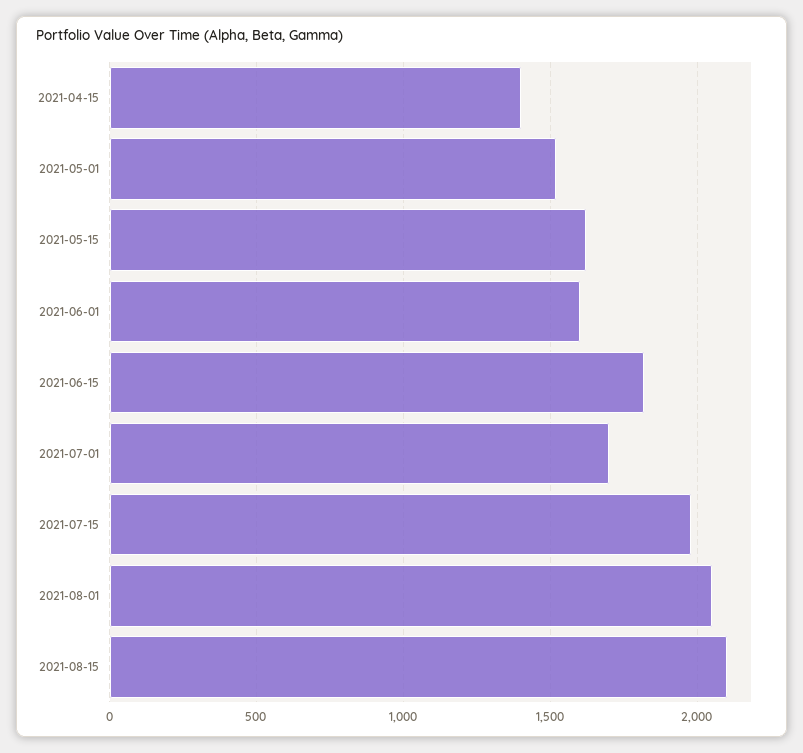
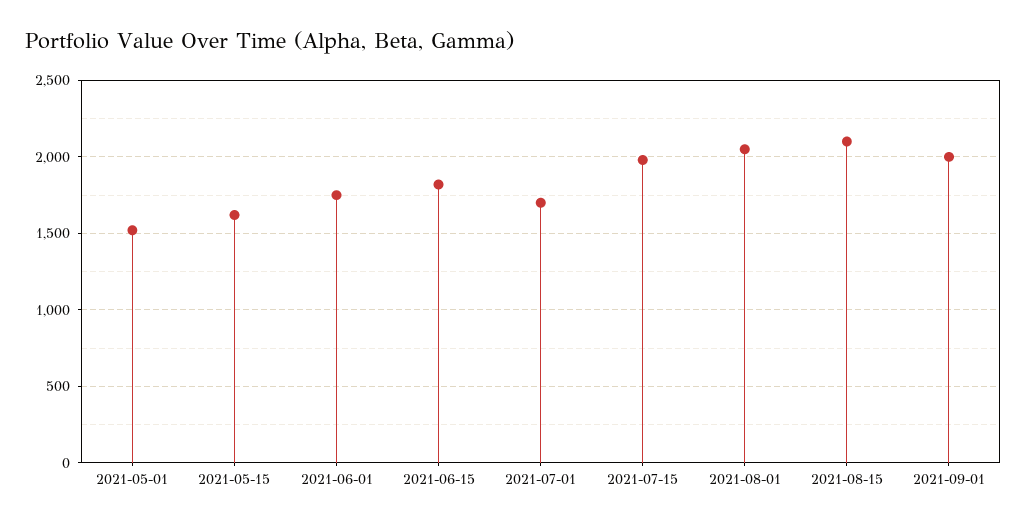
2021-04-15: 1400 -> none
2021-06-01: 1600 -> 1750
2021-09-01: none -> 2000

